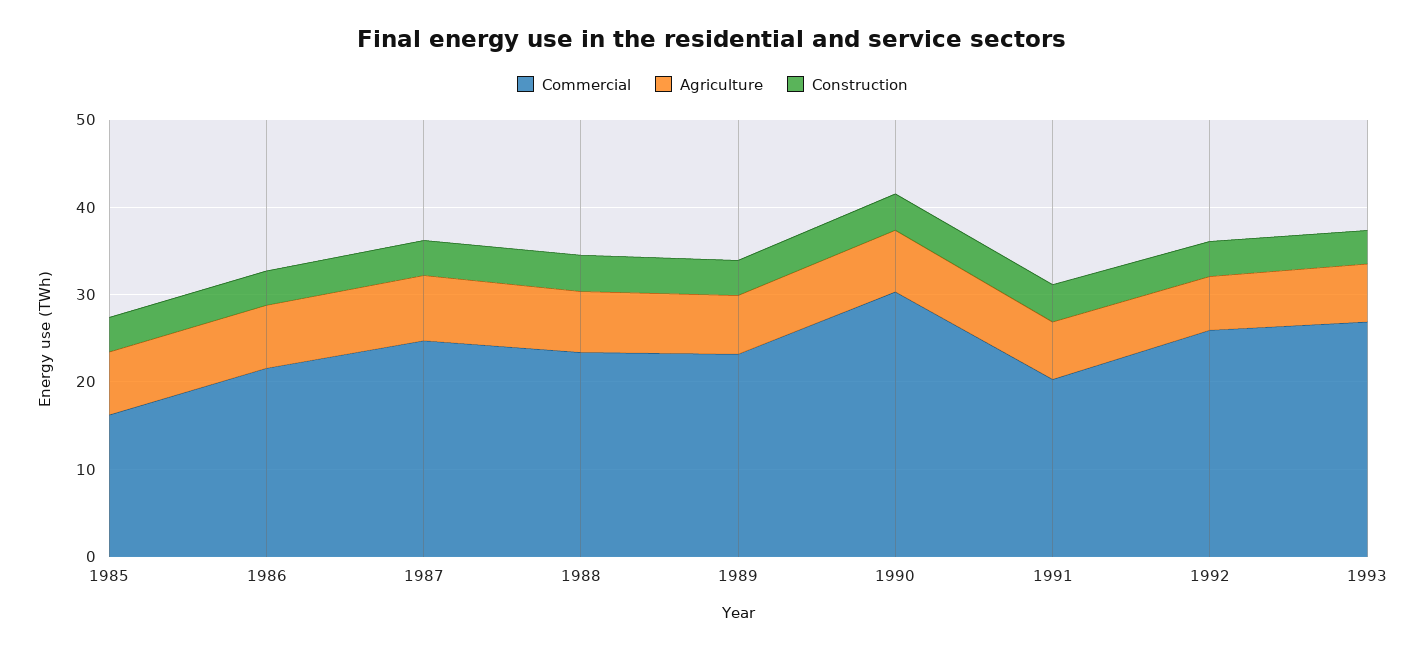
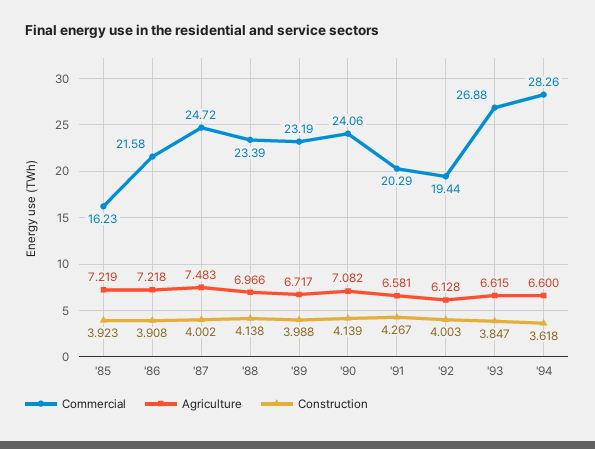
Commercial, 1990: 30 -> 24.06
Commercial, 1992: 26 -> 19.44
Commercial, '94: none -> 28.26
Agriculture, '94: none -> 6.6
Construction, '94: none -> 3.618

